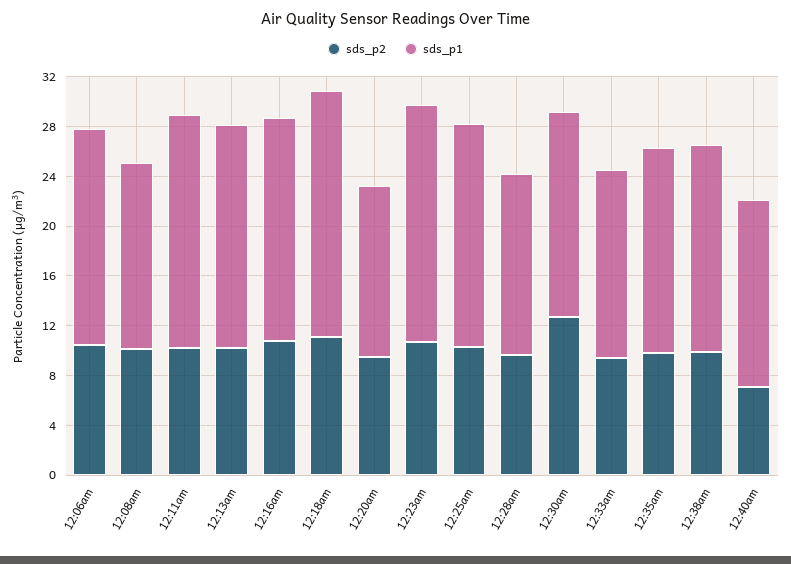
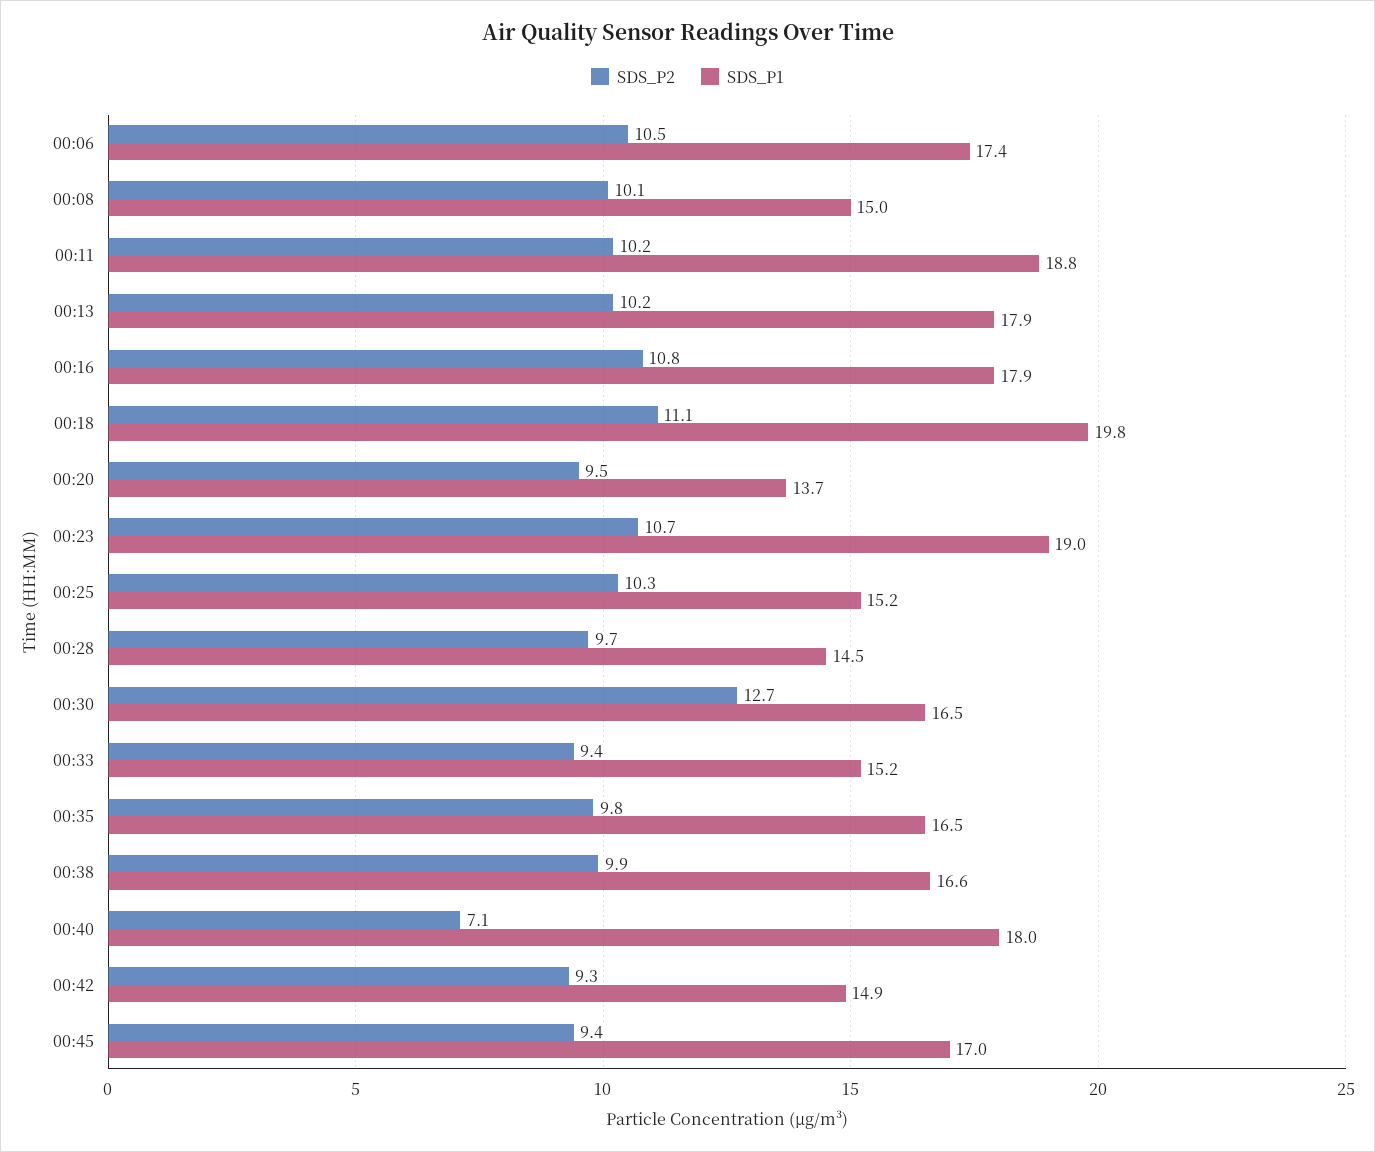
sds_p1, 12:25am: 18 -> 15.2
sds_p1, 12:40am: 15 -> 18
sds_p2, 00:42: none -> 9.3
sds_p1, 00:42: none -> 14.9
sds_p2, 00:45: none -> 9.4
sds_p1, 00:45: none -> 17

